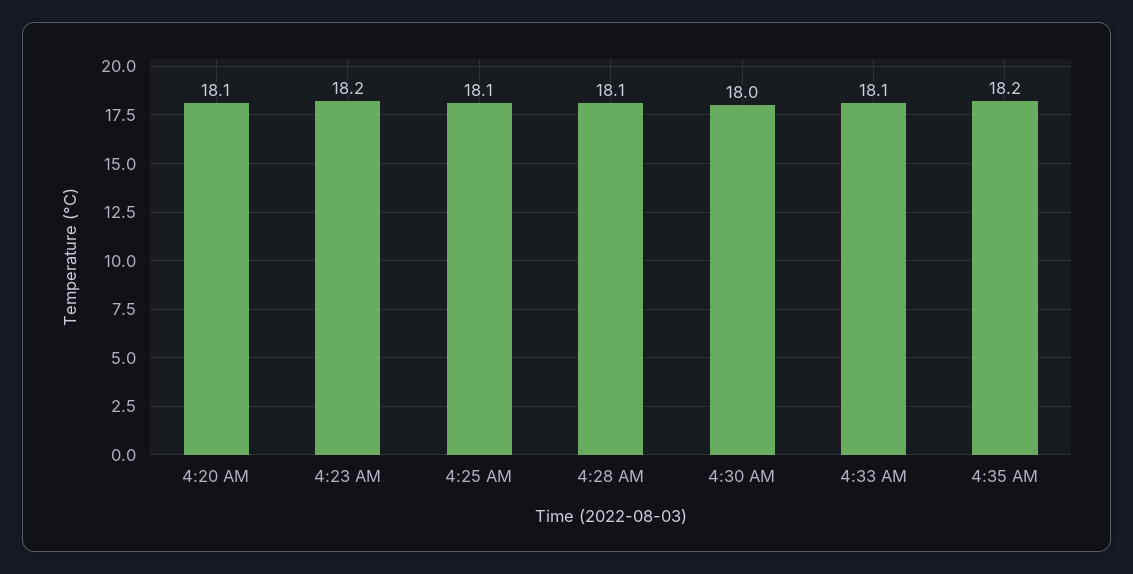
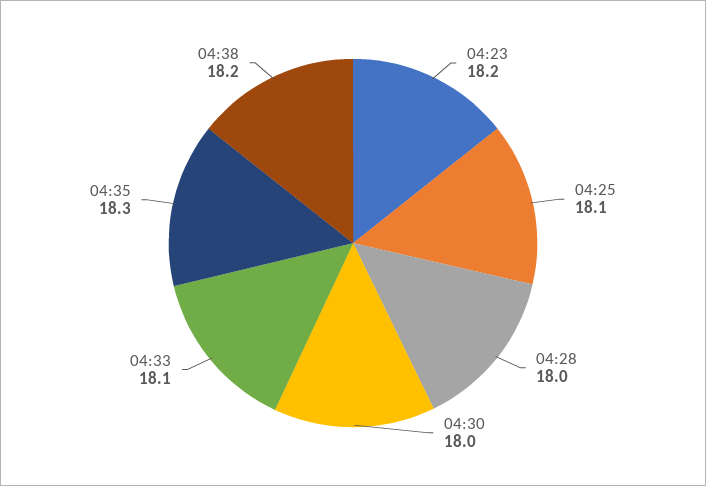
4:20 AM: 18.1 -> none
4:28 AM: 18.1 -> 18
4:35 AM: 18.2 -> 18.3
04:38: none -> 18.2

